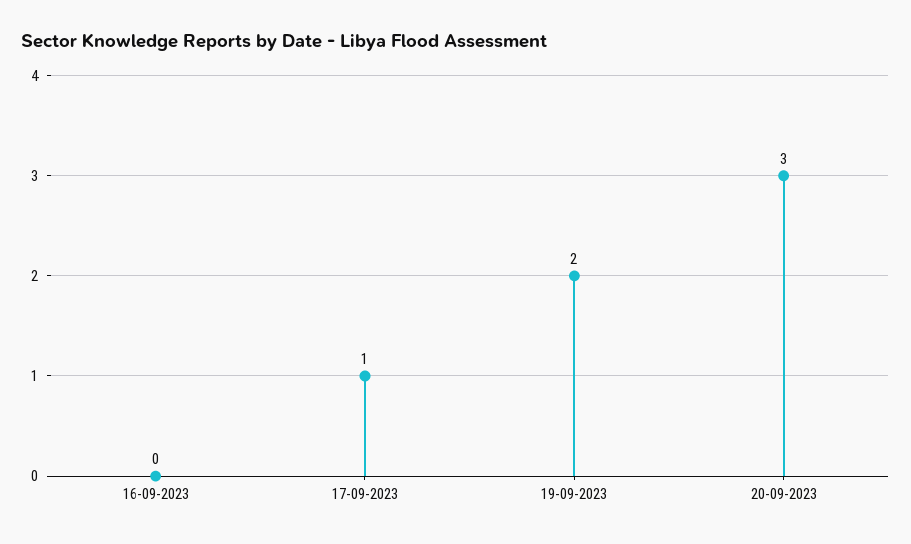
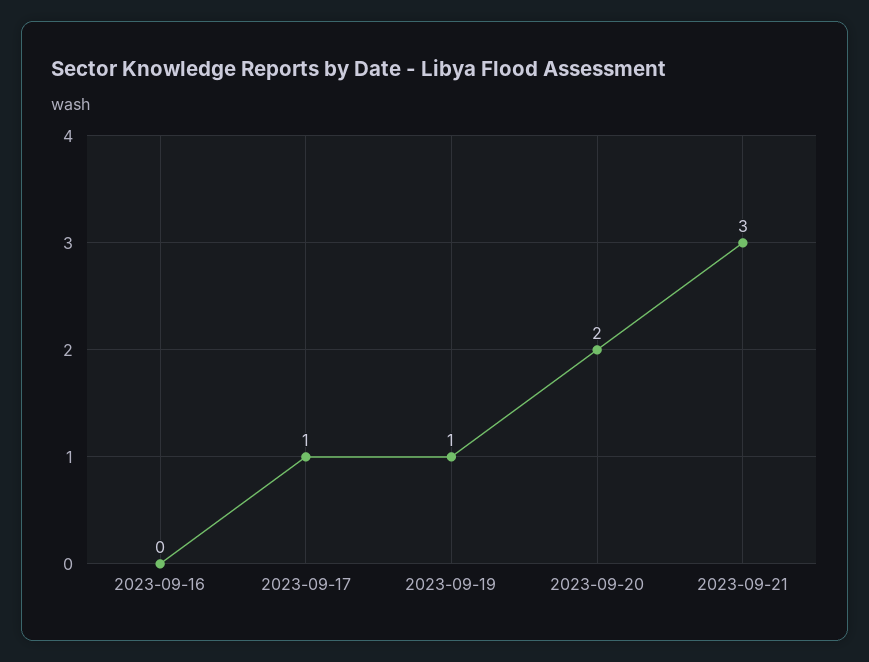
19-09-2023: 2 -> 1
20-09-2023: 3 -> 2
2023-09-21: none -> 3

